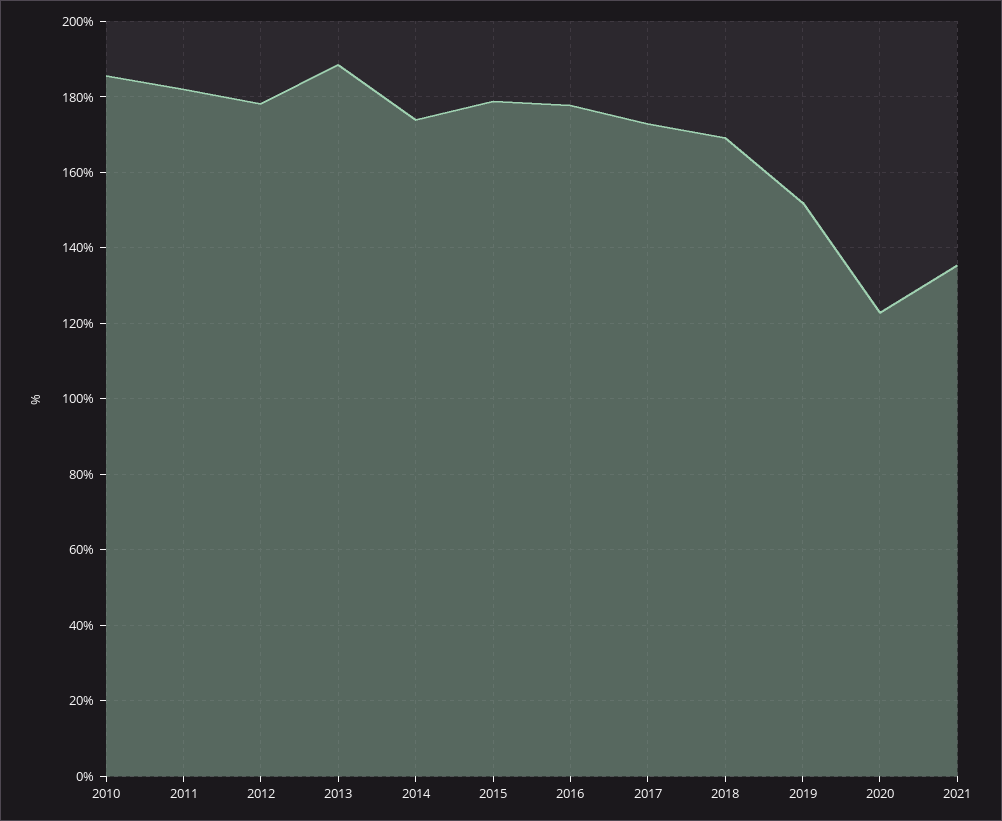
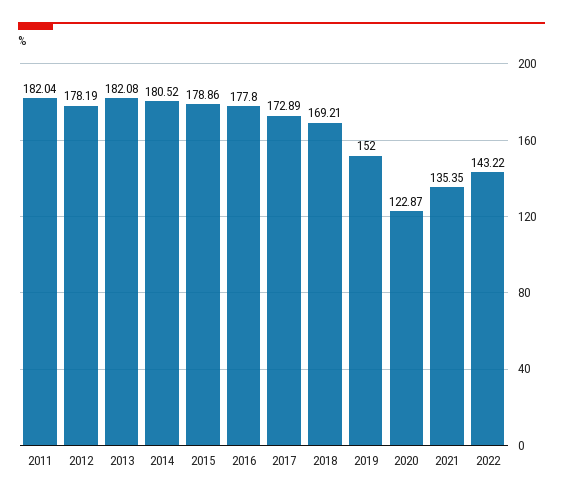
2010: 186 -> none
2013: 188 -> 182.08
2014: 174 -> 180.52
2022: none -> 143.22

